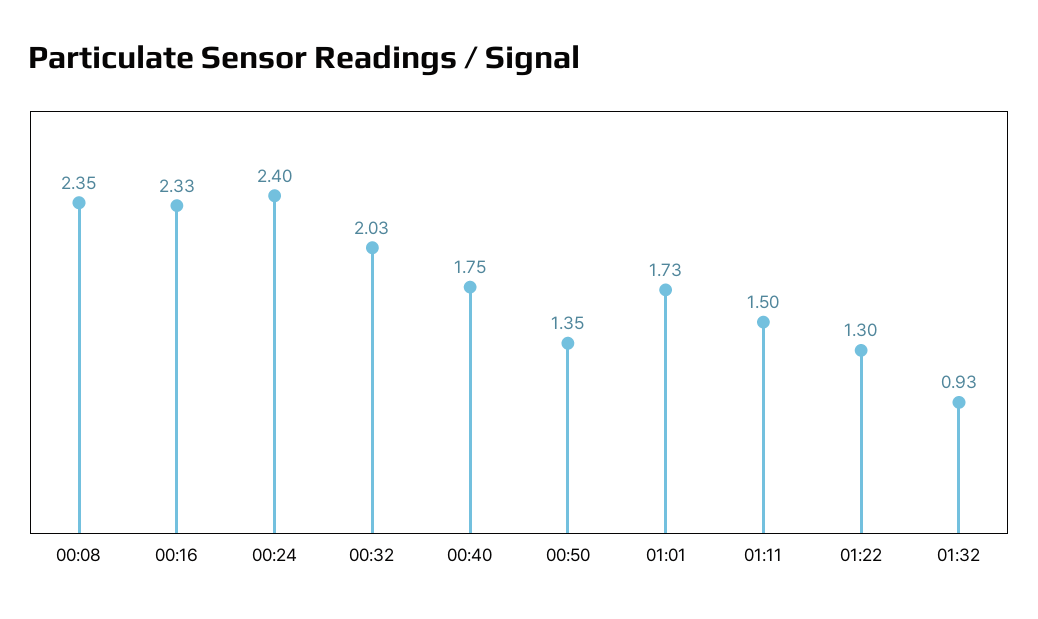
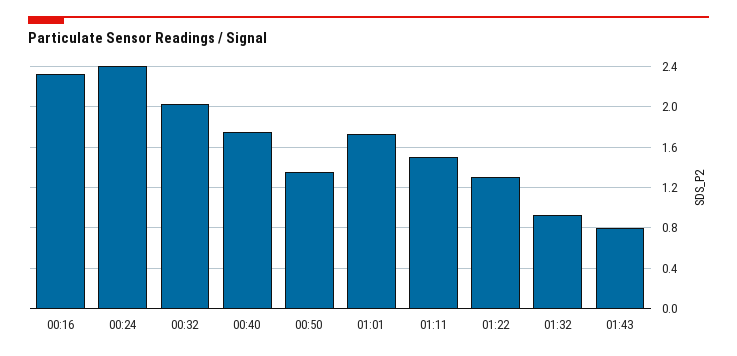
00:08: 2.35 -> none
01:43: none -> 0.8

